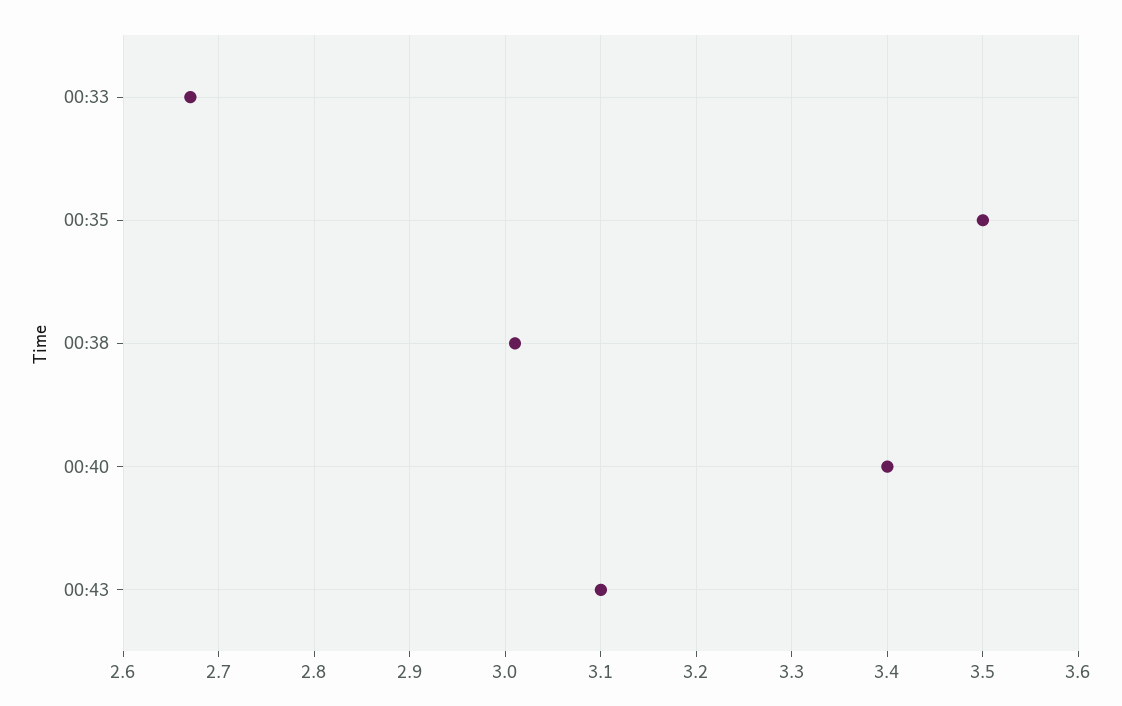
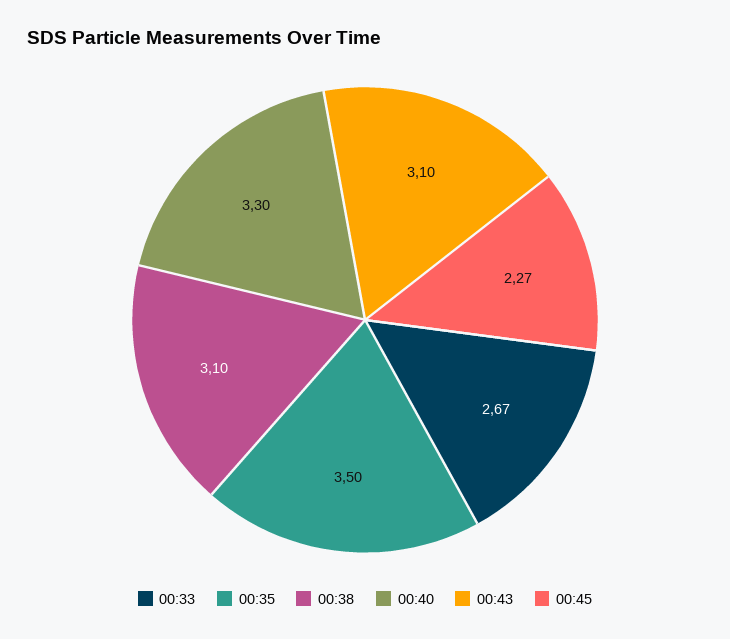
00:38: 3.01 -> 3.1
00:40: 3.4 -> 3.3
00:45: none -> 2.27

